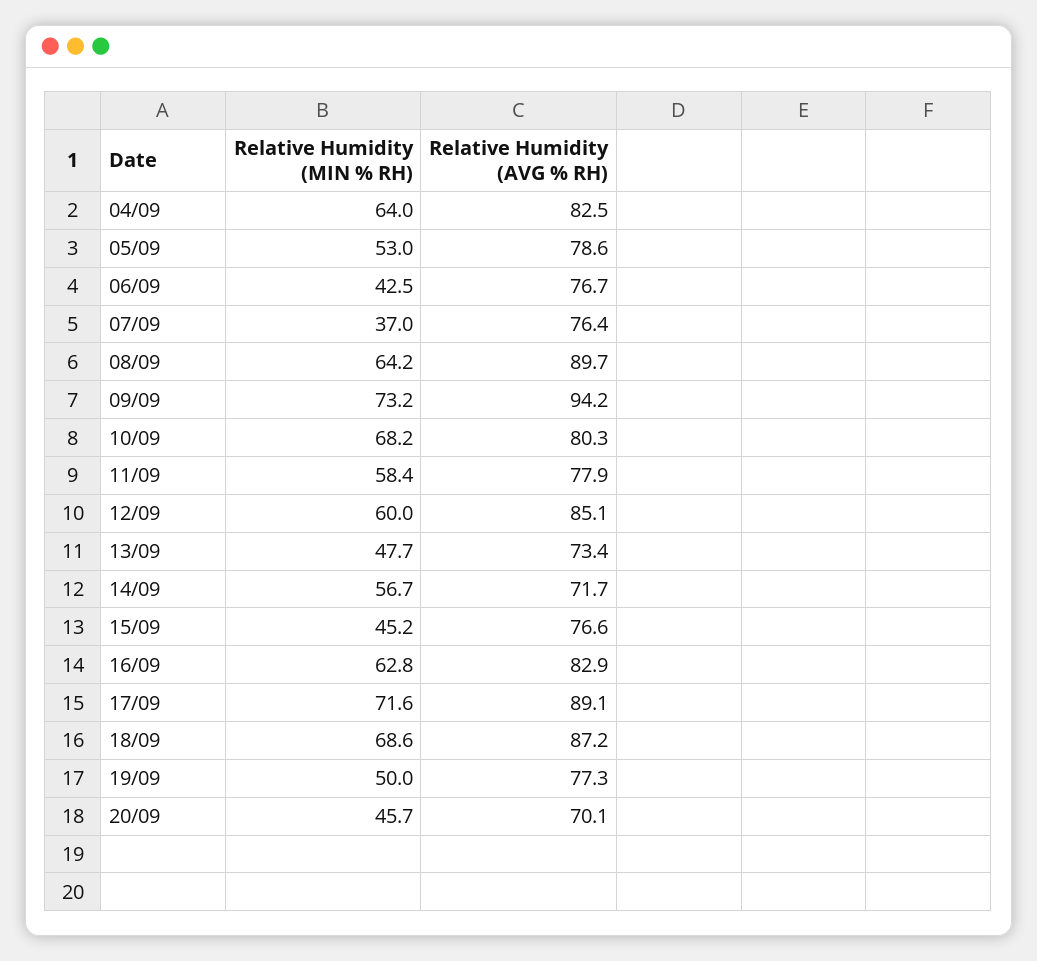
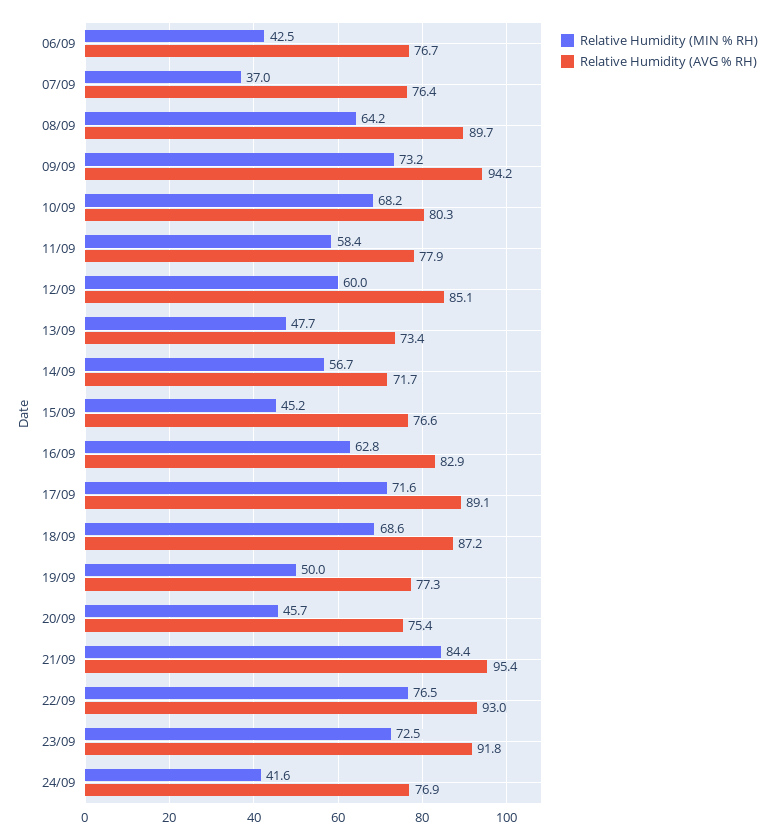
Relative Humidity (MIN % RH), 04/09: 64 -> none
Relative Humidity (AVG % RH), 04/09: 82.5 -> none
Relative Humidity (MIN % RH), 05/09: 53 -> none
Relative Humidity (AVG % RH), 05/09: 78.6 -> none
Relative Humidity (AVG % RH), 20/09: 70.1 -> 75.4
Relative Humidity (MIN % RH), 21/09: none -> 84.4
Relative Humidity (AVG % RH), 21/09: none -> 95.4
Relative Humidity (MIN % RH), 22/09: none -> 76.5
Relative Humidity (AVG % RH), 22/09: none -> 93
Relative Humidity (MIN % RH), 23/09: none -> 72.5
Relative Humidity (AVG % RH), 23/09: none -> 91.8
Relative Humidity (MIN % RH), 24/09: none -> 41.6
Relative Humidity (AVG % RH), 24/09: none -> 76.9

